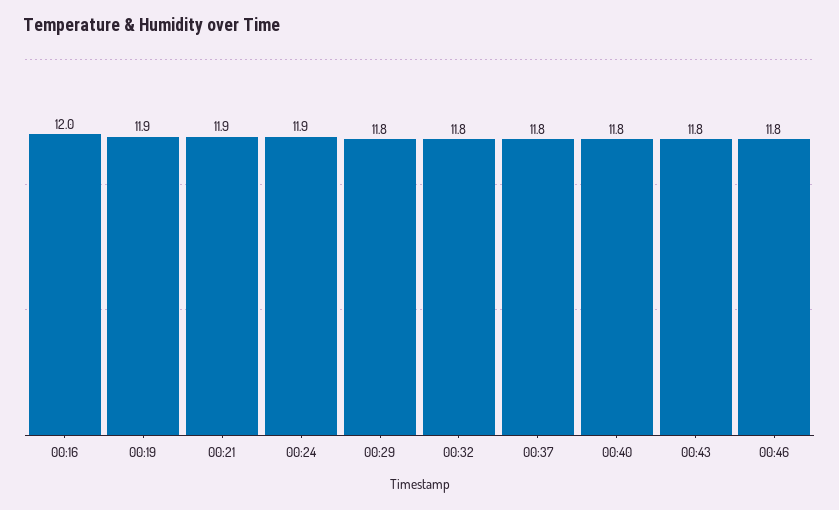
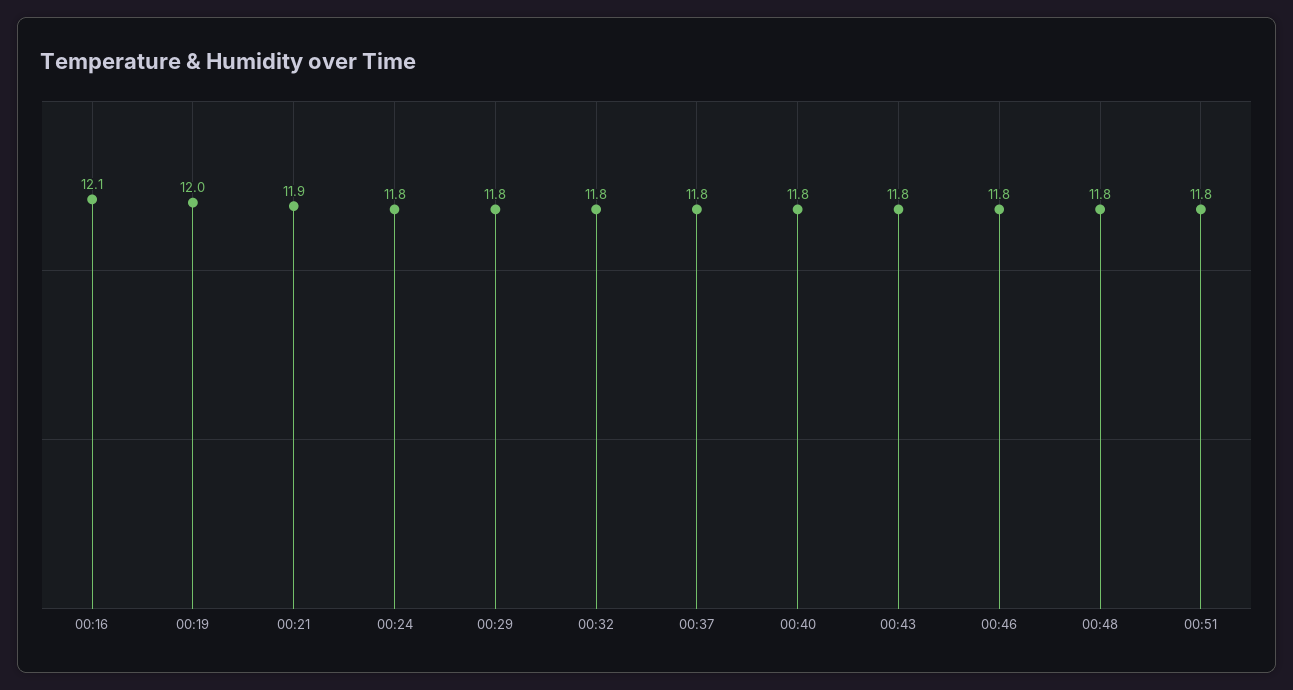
00:16: 12 -> 12.1
00:19: 11.9 -> 12
00:24: 11.9 -> 11.8
00:48: none -> 11.8
00:51: none -> 11.8

